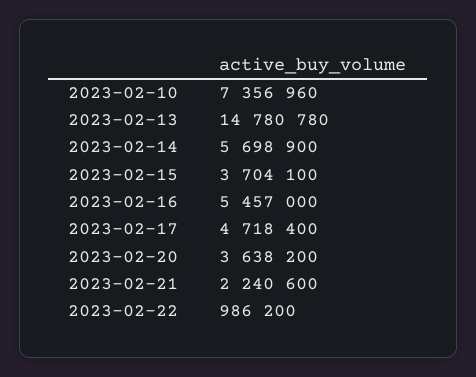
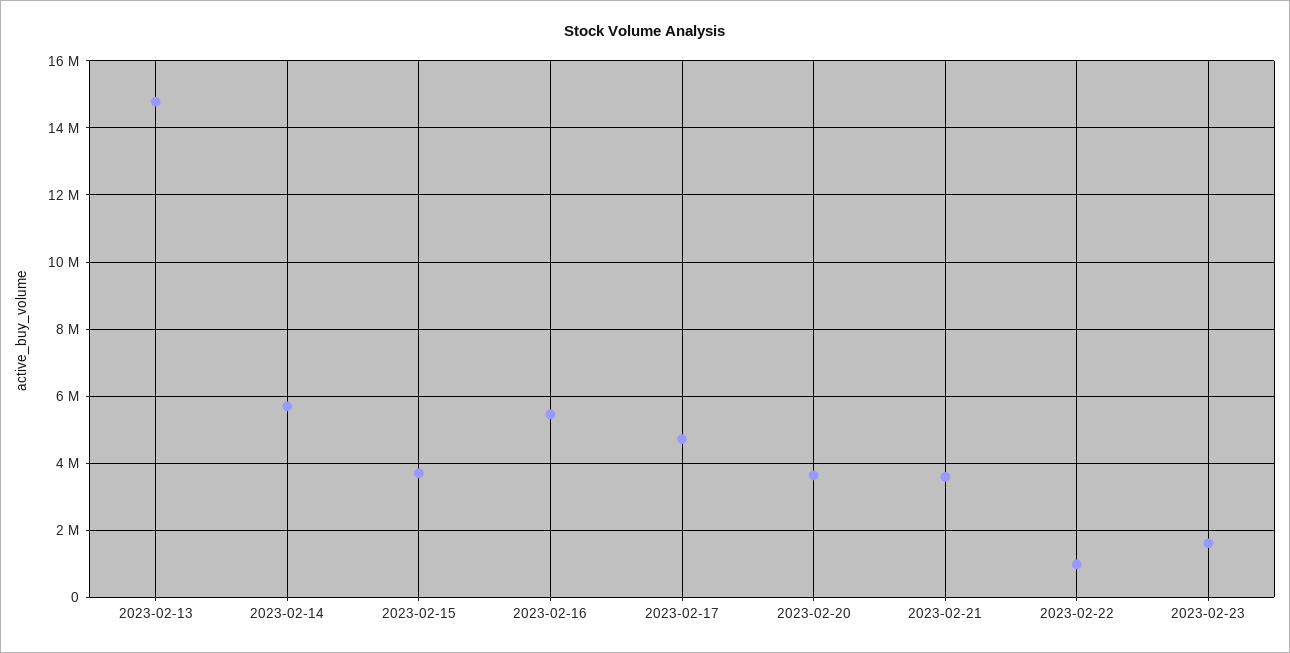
2023-02-10: 7356960 -> none
2023-02-21: 2240600 -> 3600000
2023-02-23: none -> 1600000

